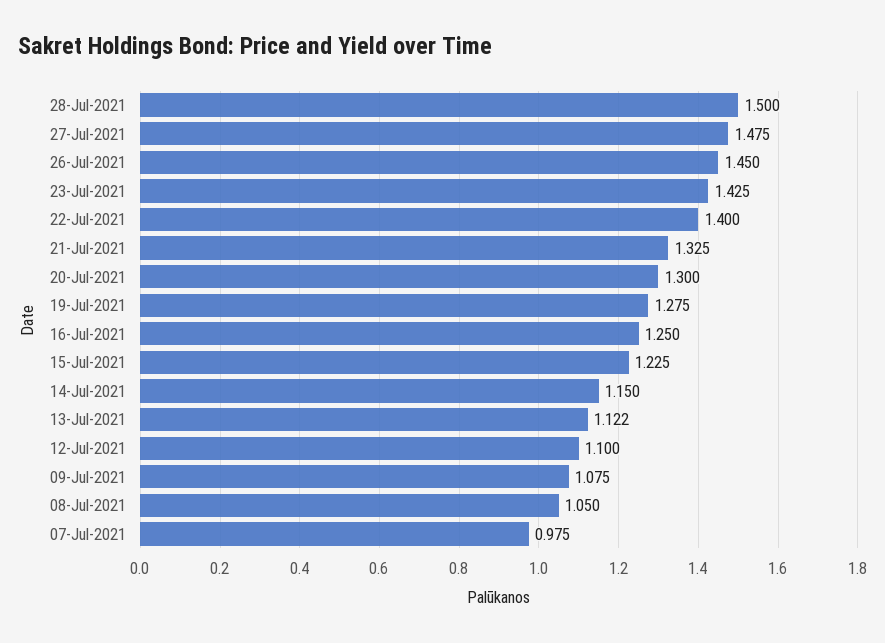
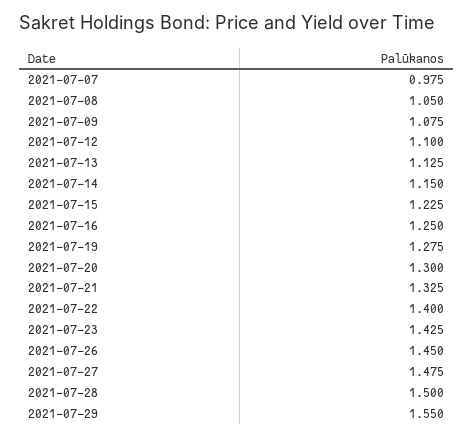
13-Jul-2021: 1.122 -> 1.125
2021-07-29: none -> 1.55

